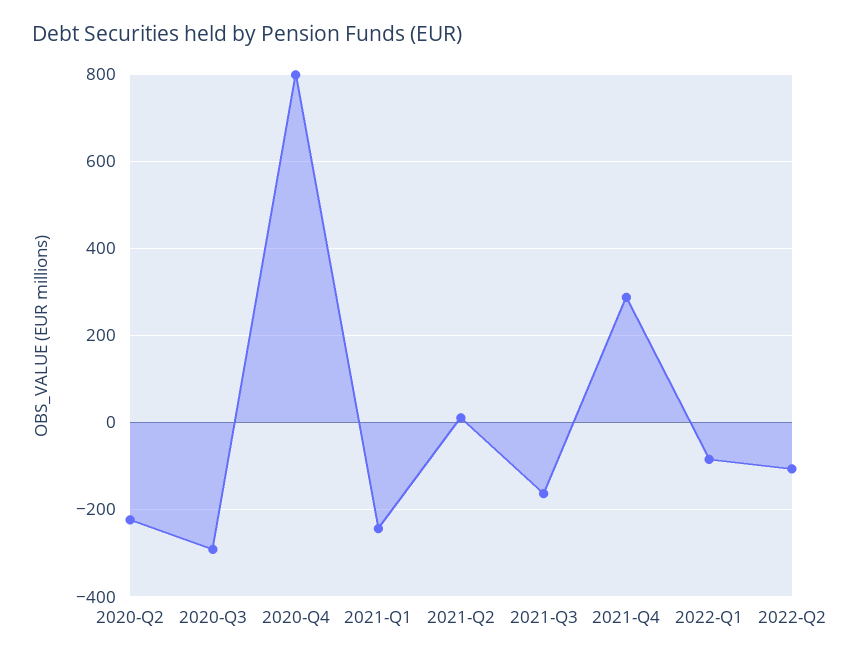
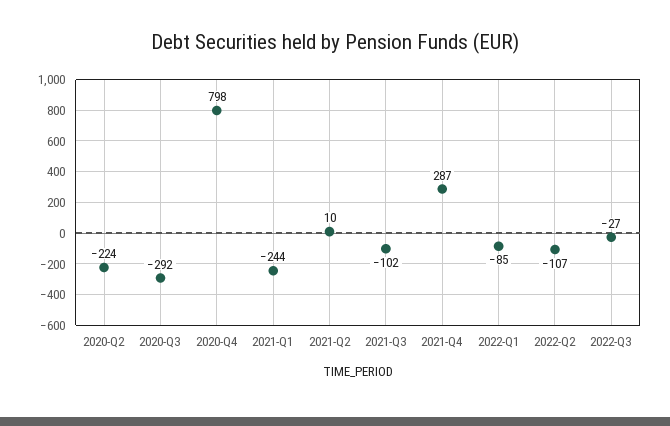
2021-Q3: -160 -> -102
2022-Q3: none -> -27

